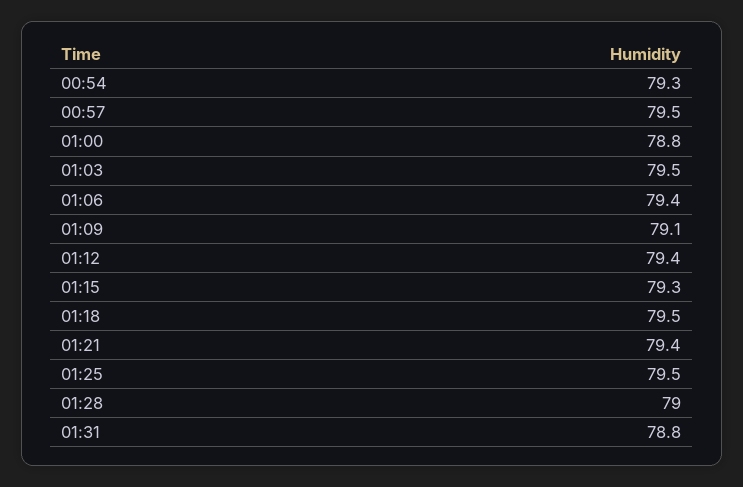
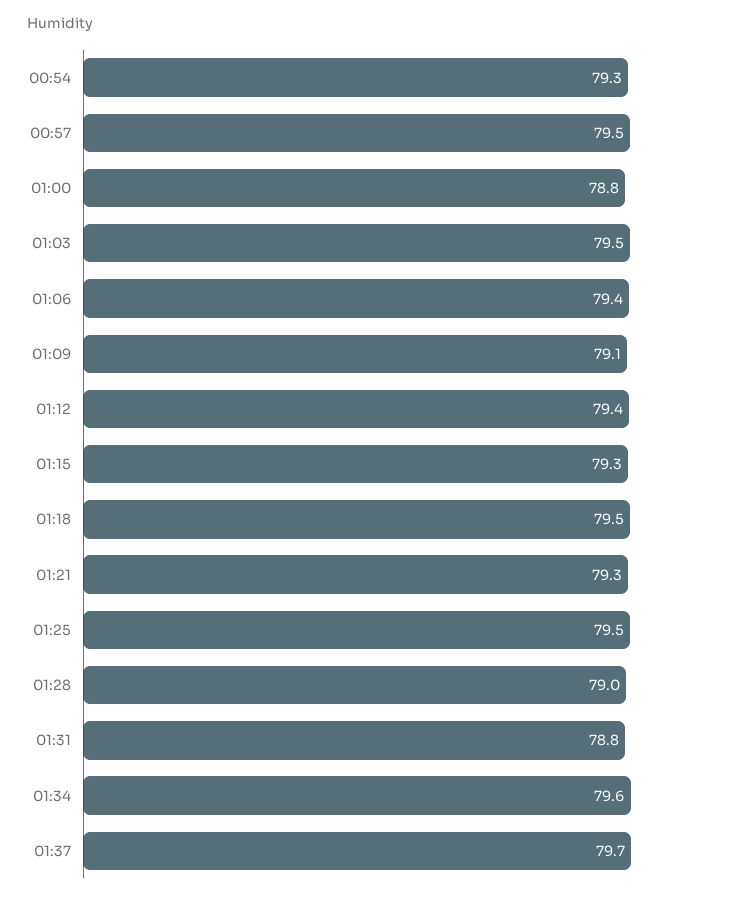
01:21: 79.4 -> 79.3
01:34: none -> 79.6
01:37: none -> 79.7

